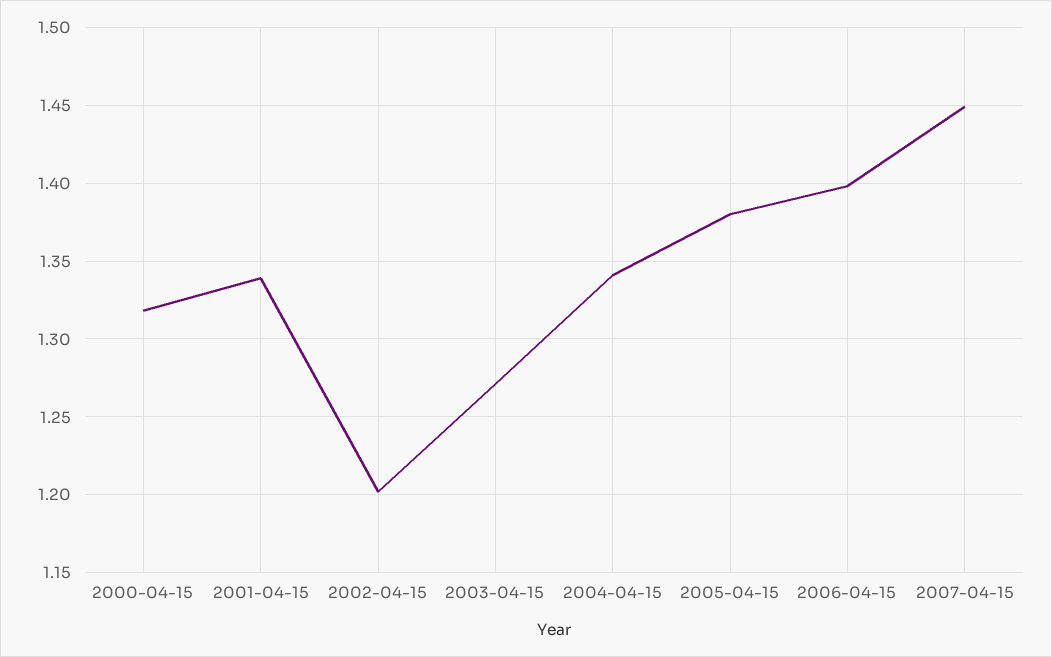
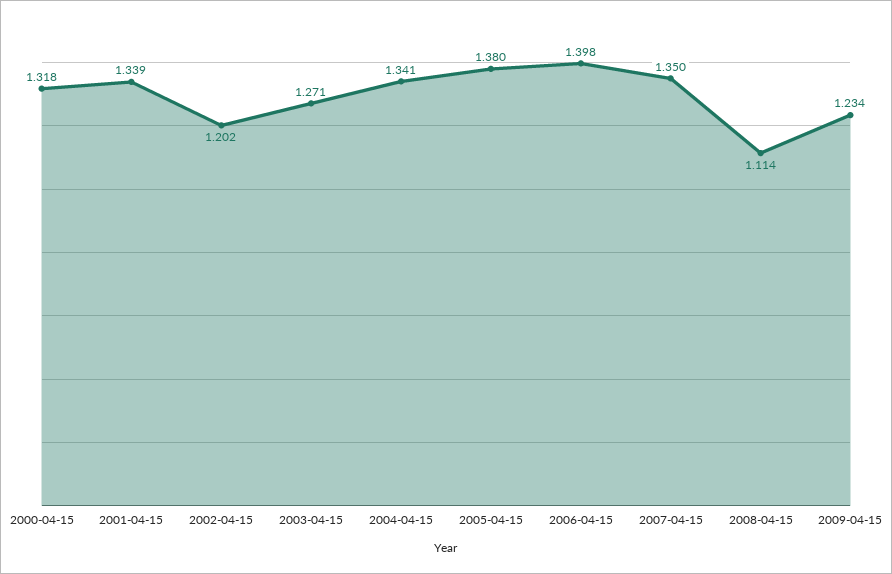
2007-04-15: 1.45 -> 1.35
2008-04-15: none -> 1.114
2009-04-15: none -> 1.234

